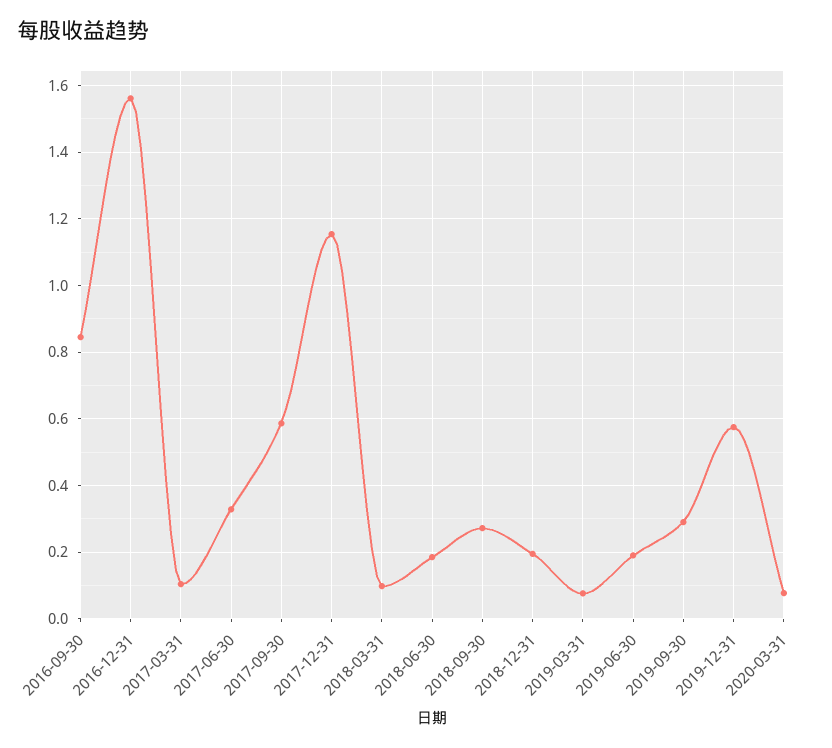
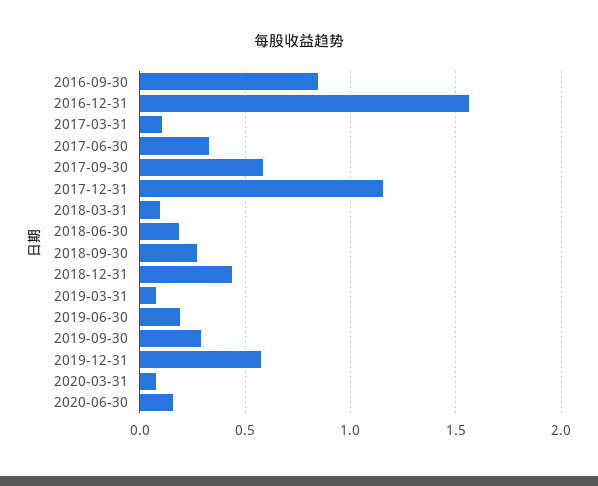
2018-12-31: 0.2 -> 0.45
2020-06-30: none -> 0.15

